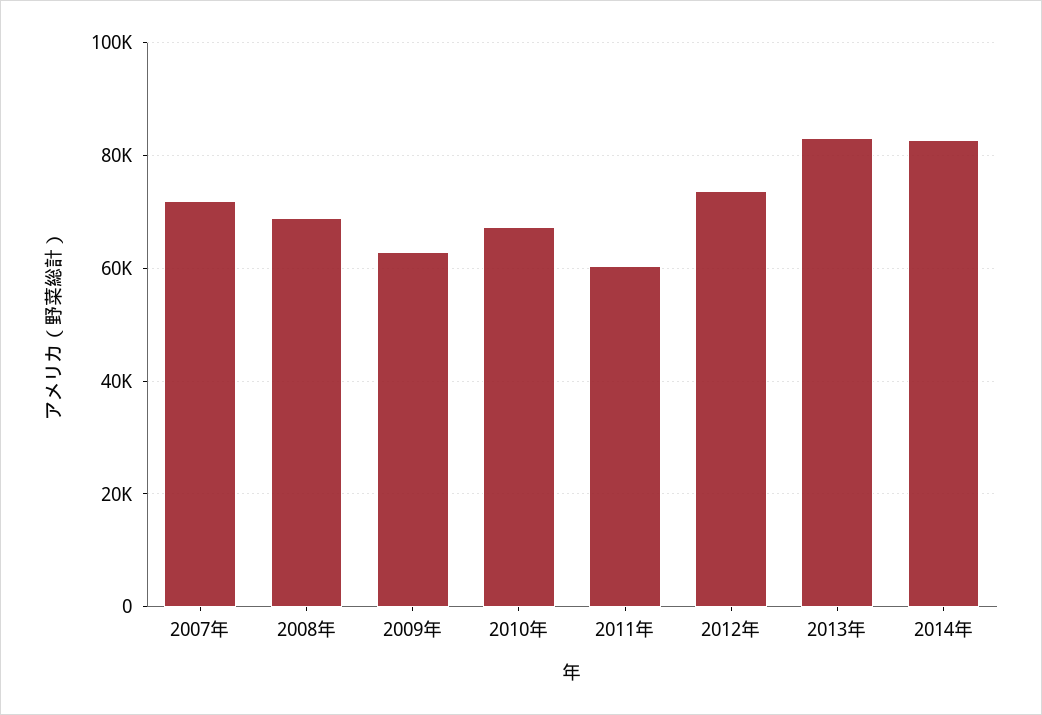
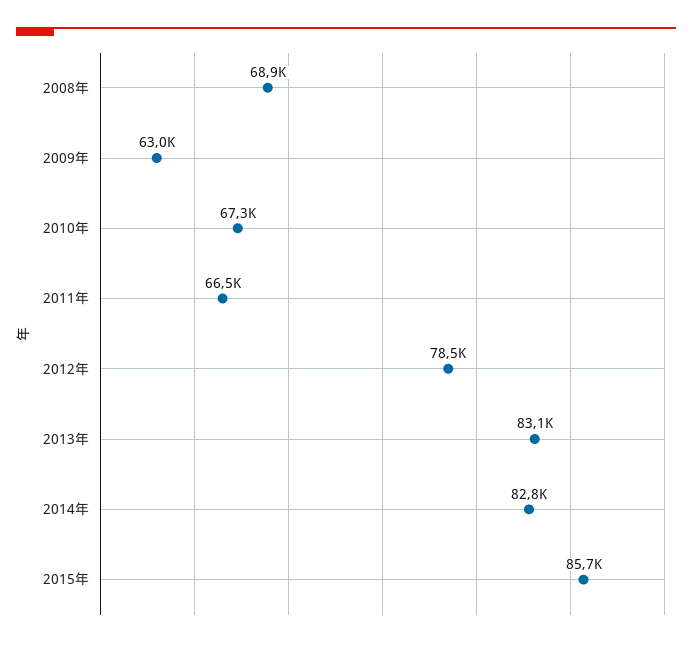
2007年: 72000 -> none
2011年: 60000 -> 66500
2012年: 74000 -> 78500
2015年: none -> 85700

